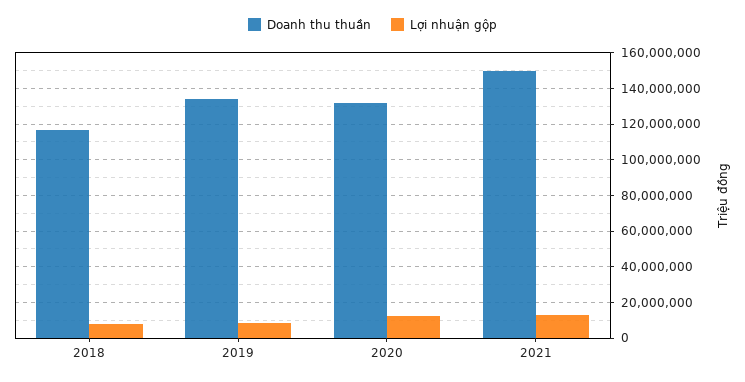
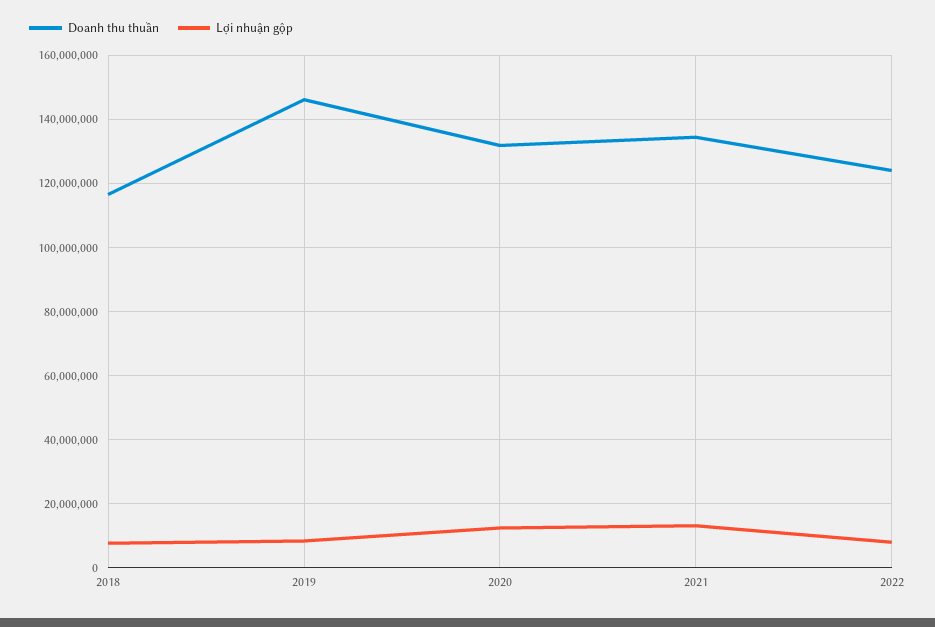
Doanh thu thuần, 2019: 135000000 -> 146000000
Doanh thu thuần, 2021: 150000000 -> 134000000
Doanh thu thuần, 2022: none -> 124000000
Lợi nhuận gộp, 2022: none -> 8000000

